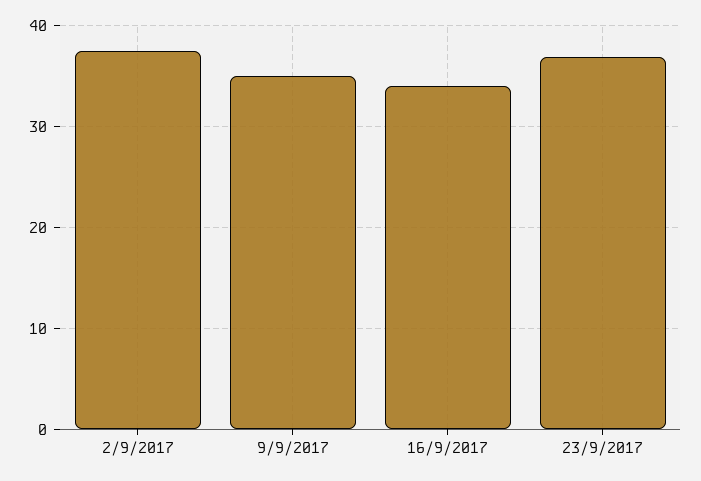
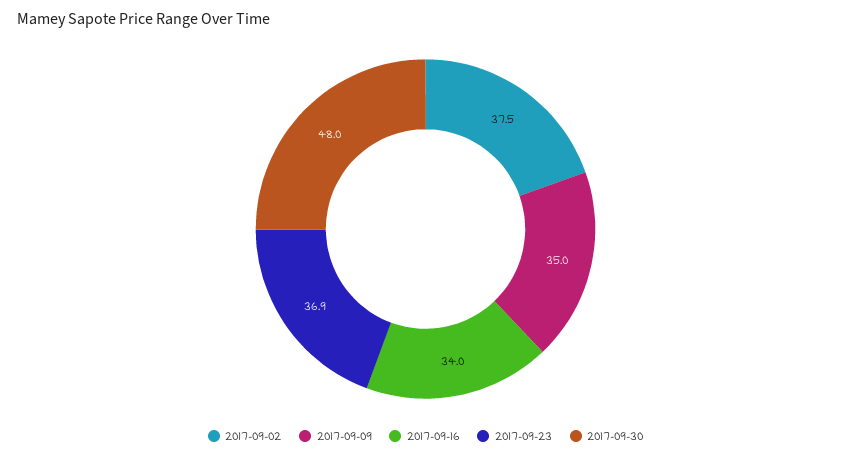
2017-09-30: none -> 48

